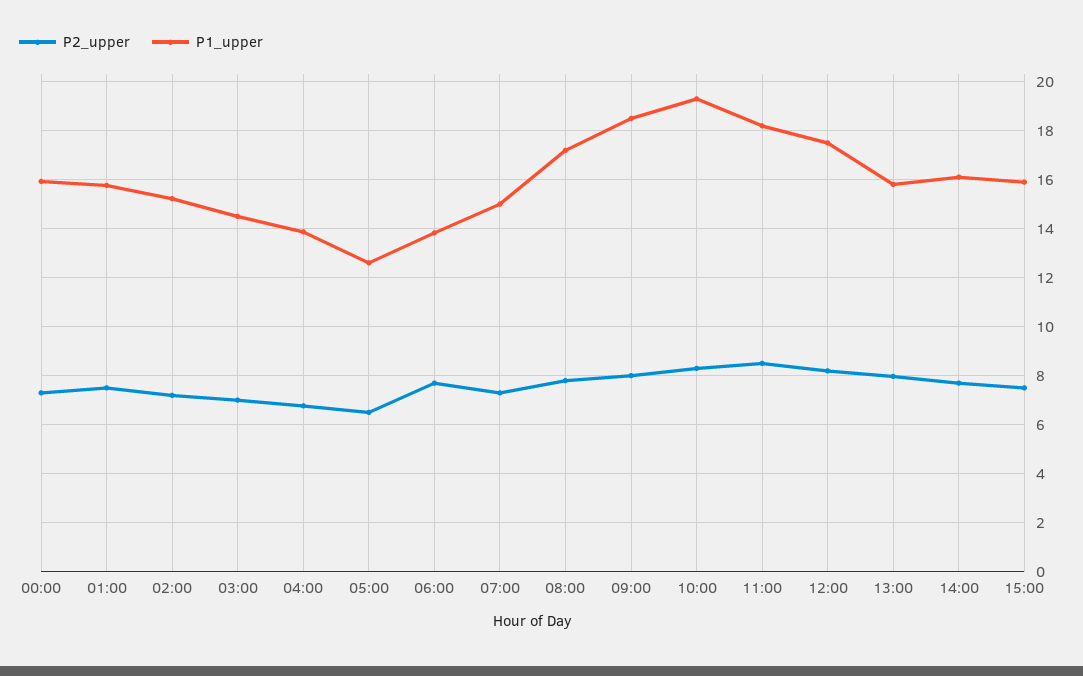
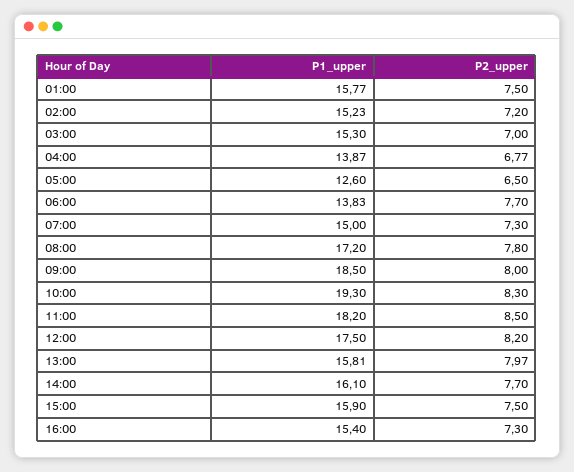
P2_upper, 00:00: 7.25 -> none
P1_upper, 00:00: 16 -> none
P1_upper, 03:00: 14.5 -> 15.3
P1_upper, 16:00: none -> 15.4
P2_upper, 16:00: none -> 7.3

